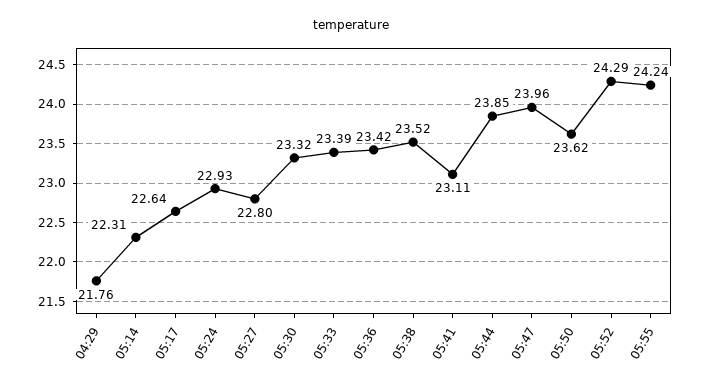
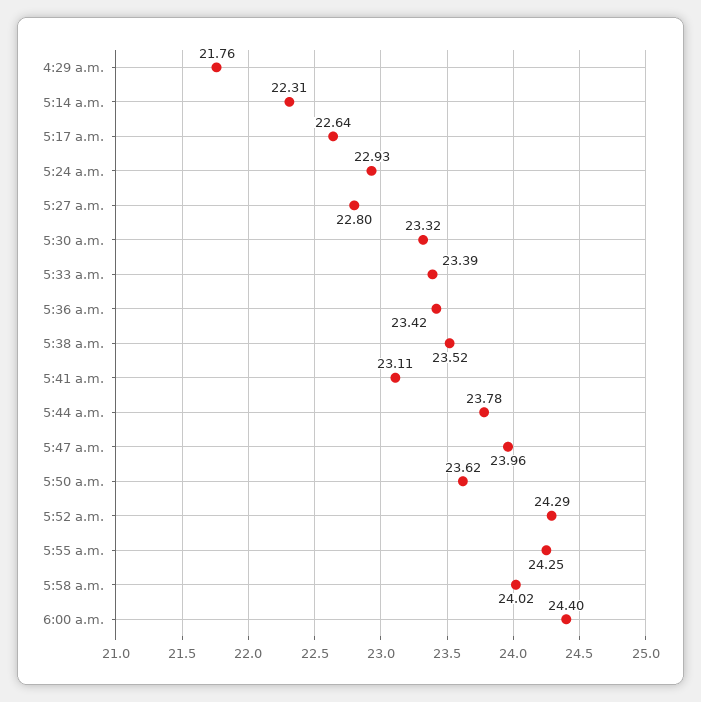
05:44: 23.85 -> 23.78
05:55: 24.24 -> 24.25
5:58 a.m.: none -> 24.02
6:00 a.m.: none -> 24.4

